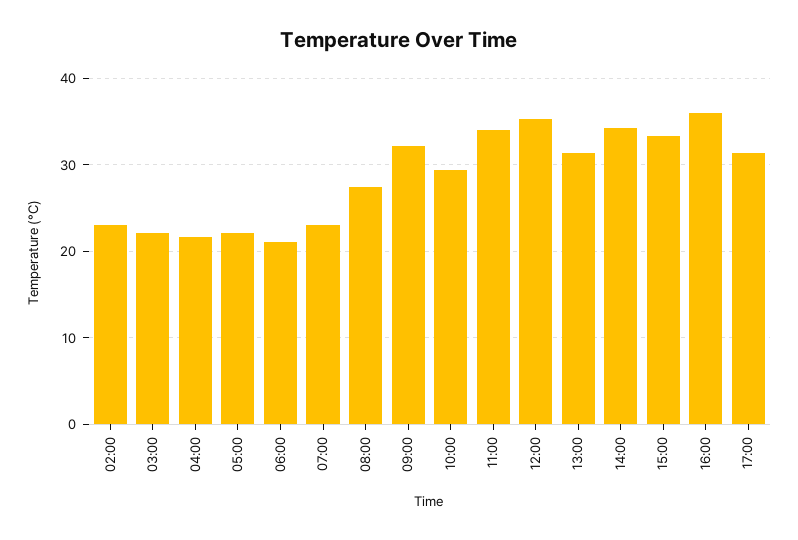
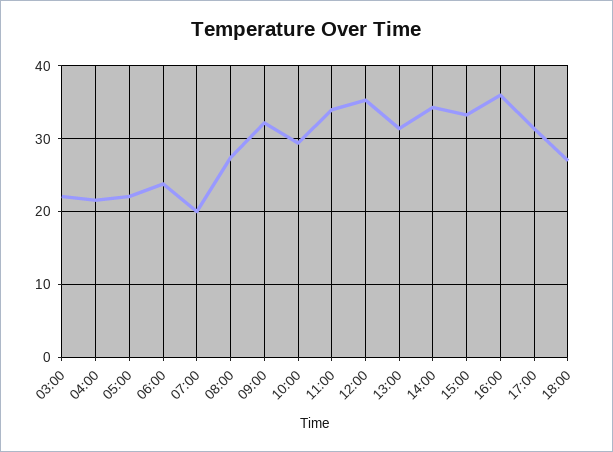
02:00: 23 -> none
06:00: 21 -> 24
07:00: 23 -> 20
18:00: none -> 27

